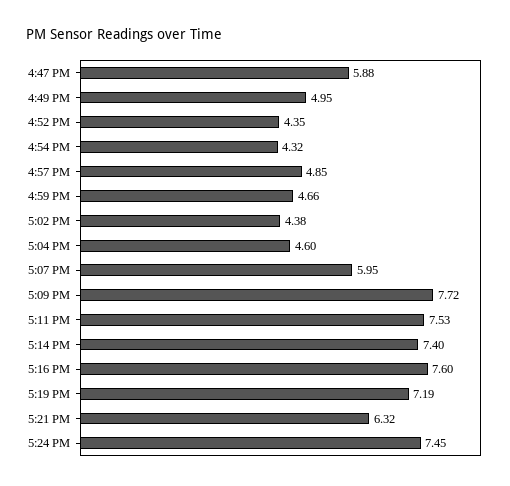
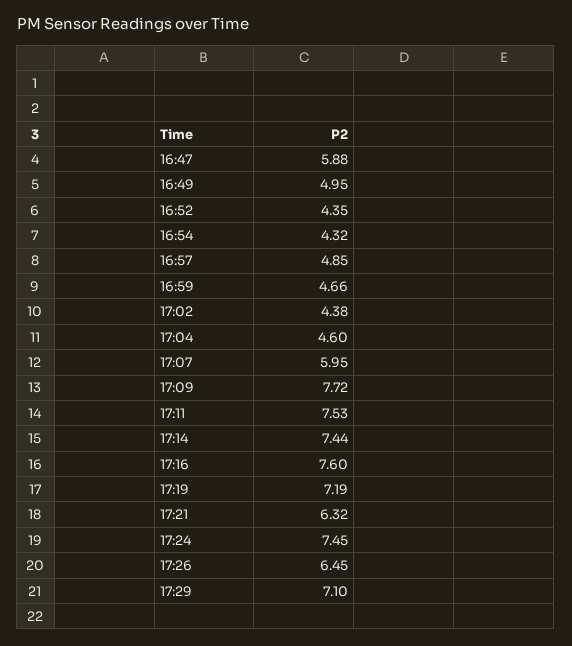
5:14 PM: 7.4 -> 7.44
17:26: none -> 6.45
17:29: none -> 7.1

